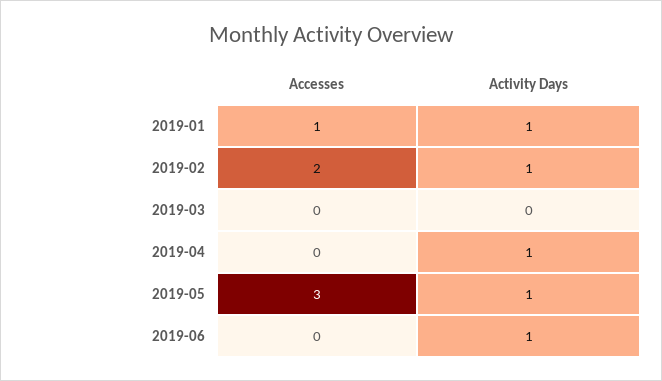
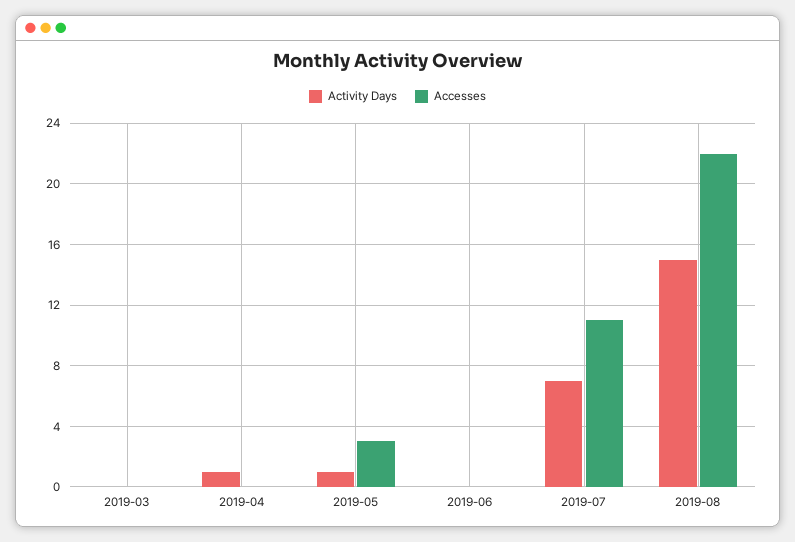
Accesses, 2019-01: 1 -> none
Activity Days, 2019-01: 1 -> none
Accesses, 2019-02: 2 -> none
Activity Days, 2019-02: 1 -> none
Activity Days, 2019-06: 1 -> 0
Activity Days, 2019-07: none -> 7
Accesses, 2019-07: none -> 11
Activity Days, 2019-08: none -> 15
Accesses, 2019-08: none -> 22

